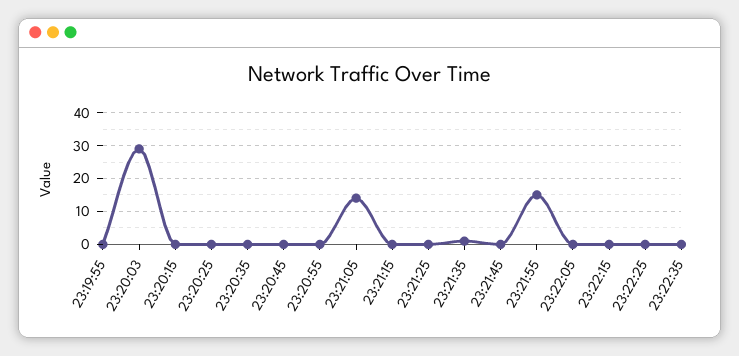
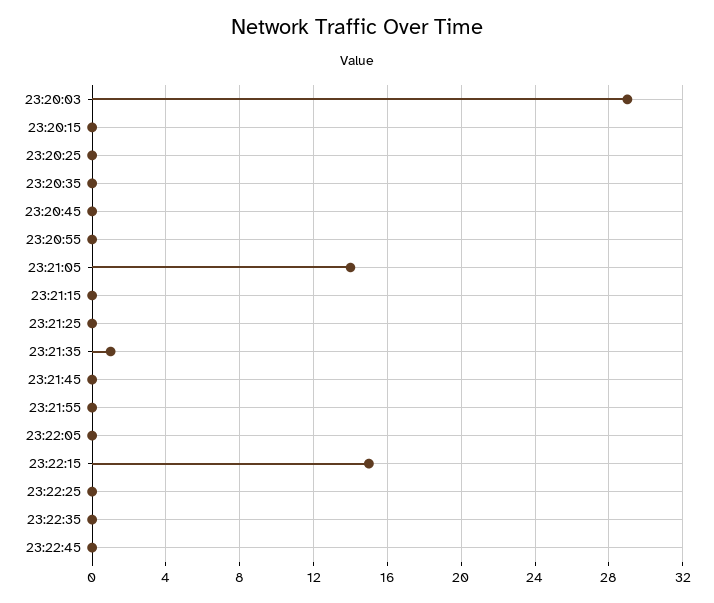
23:19:55: 0 -> none
23:21:55: 15 -> 0
23:22:15: 0 -> 15
23:22:45: none -> 0

